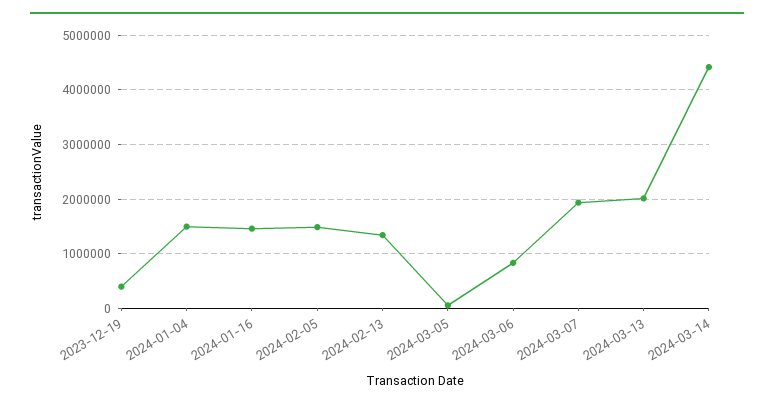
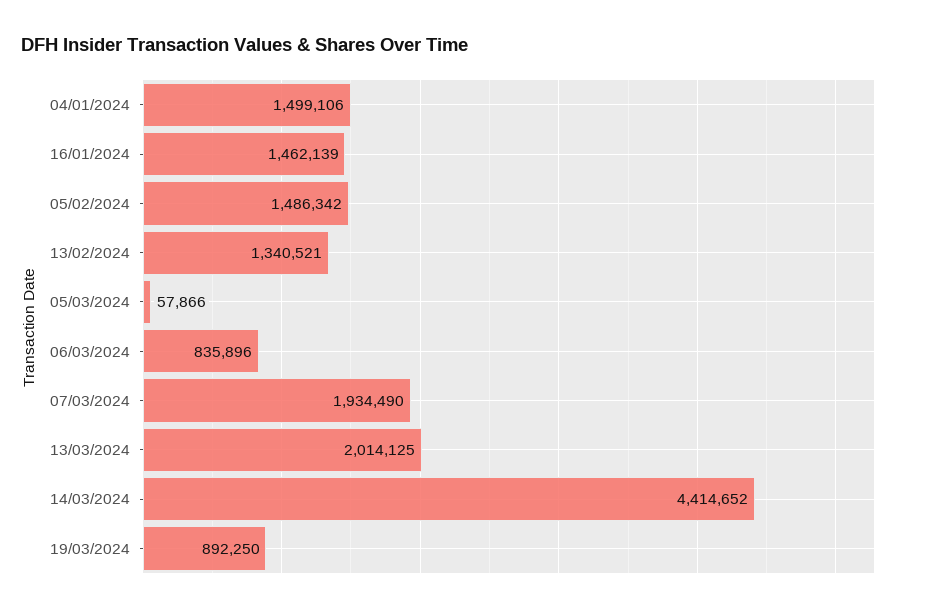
2023-12-19: 400000 -> none
19/03/2024: none -> 892250

